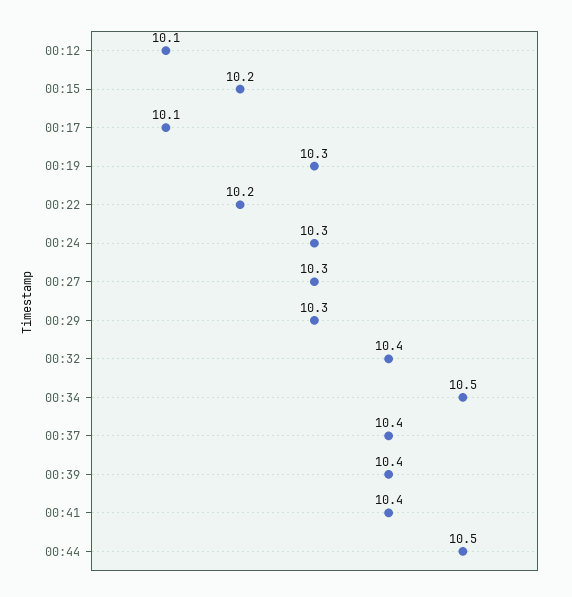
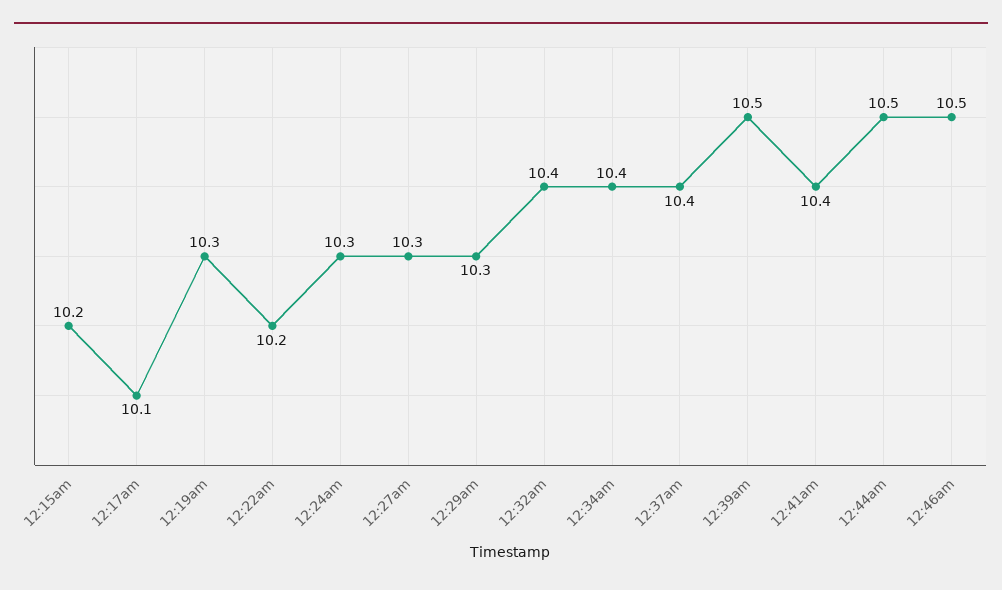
00:12: 10.1 -> none
00:34: 10.5 -> 10.4
00:39: 10.4 -> 10.5
12:46am: none -> 10.5

